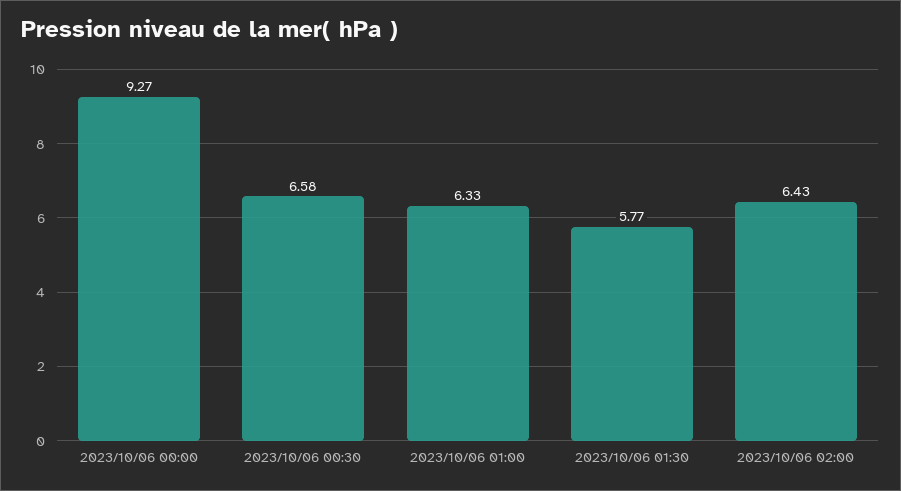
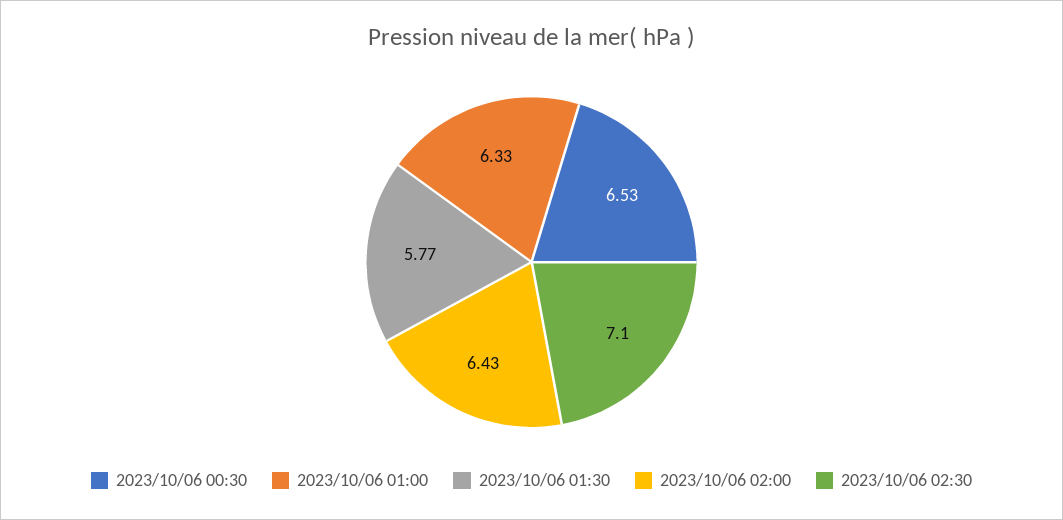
2023/10/06 00:00: 9.27 -> none
2023/10/06 00:30: 6.58 -> 6.53
2023/10/06 02:30: none -> 7.1

